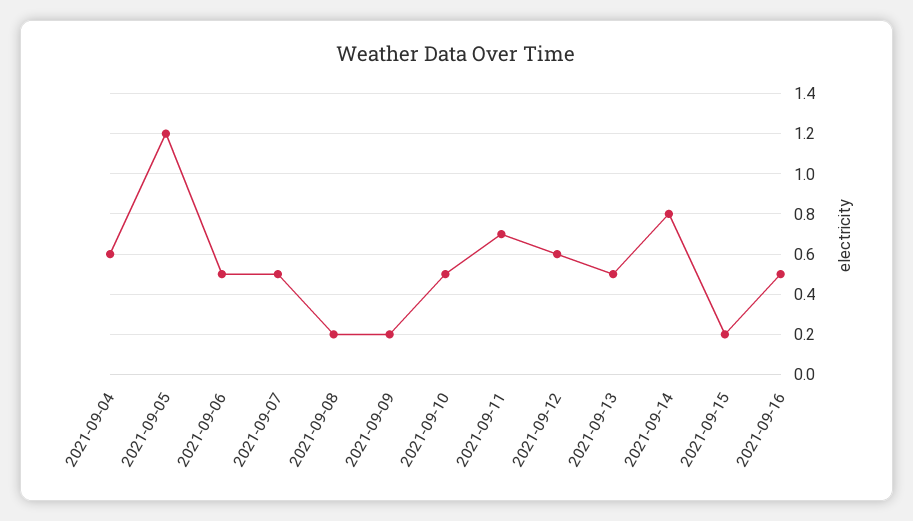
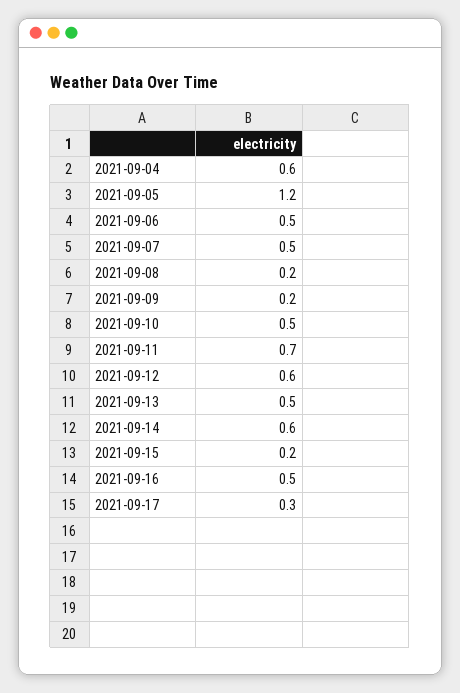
2021-09-14: 0.8 -> 0.6
2021-09-17: none -> 0.3

